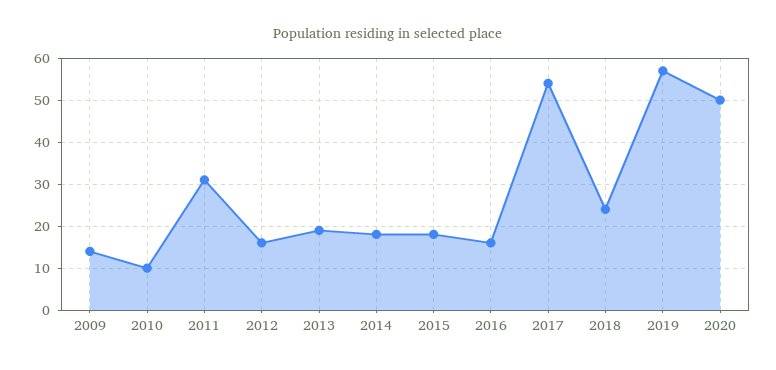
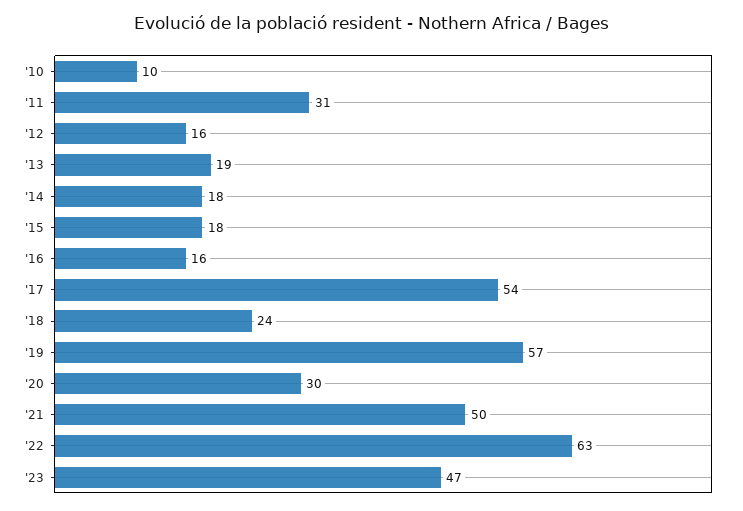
2009: 15 -> none
2020: 50 -> 30
'21: none -> 50
'22: none -> 63
'23: none -> 47

